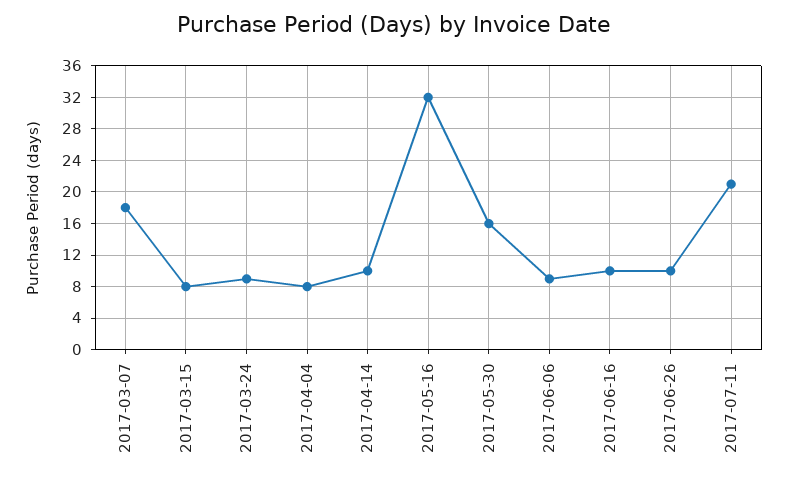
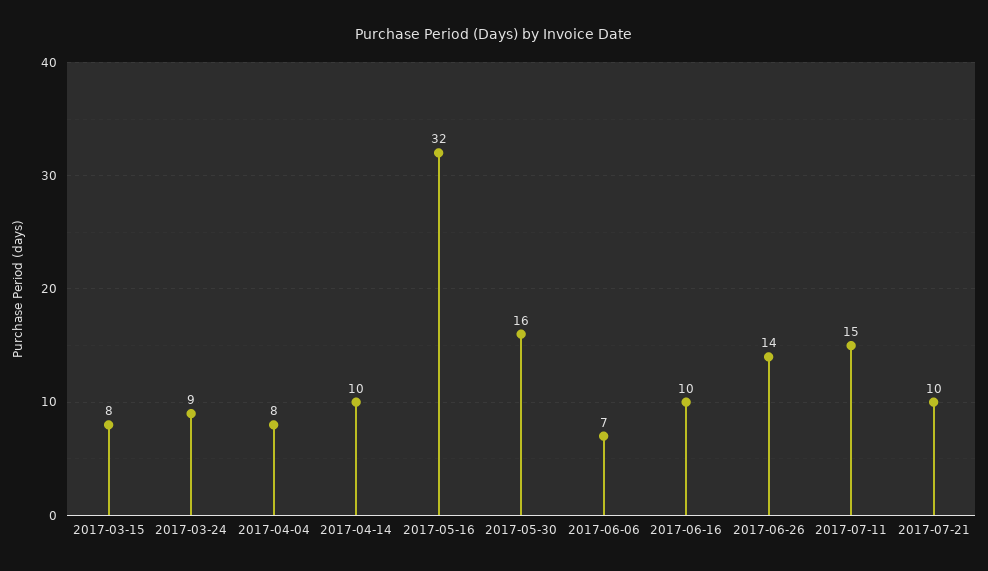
2017-03-07: 18 -> none
2017-06-06: 9 -> 7
2017-06-26: 10 -> 14
2017-07-11: 21 -> 15
2017-07-21: none -> 10

